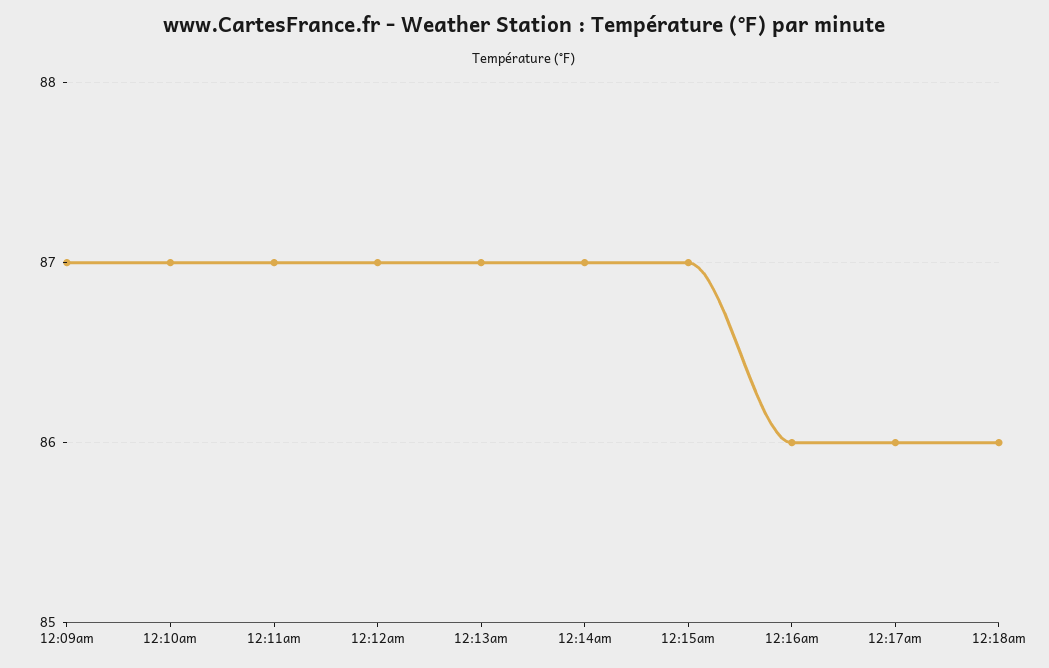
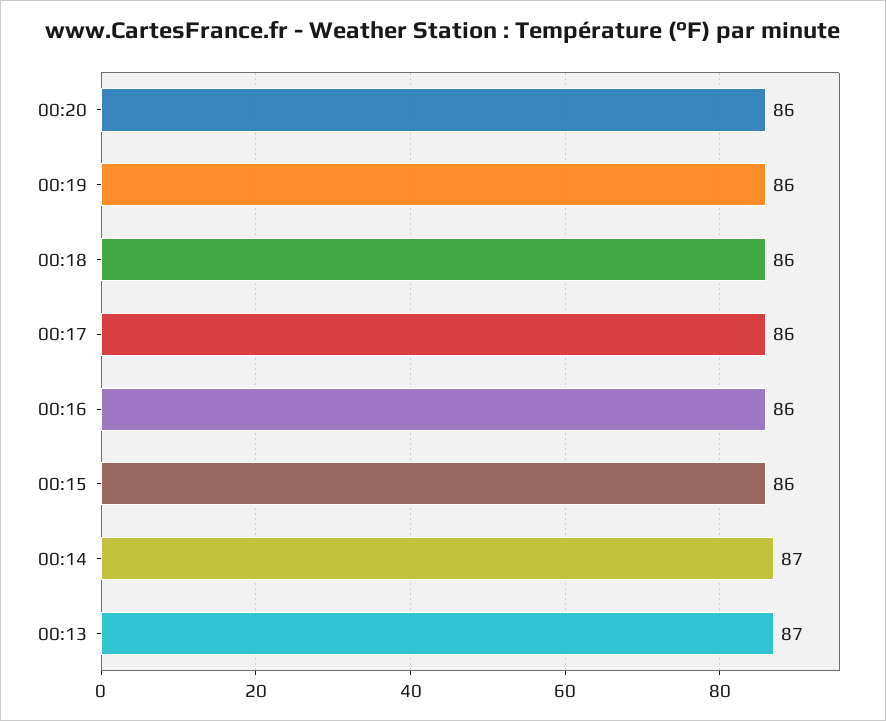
12:09am: 87 -> none
12:10am: 87 -> none
12:11am: 87 -> none
12:12am: 87 -> none
12:15am: 87 -> 86
00:20: none -> 86
00:19: none -> 86

